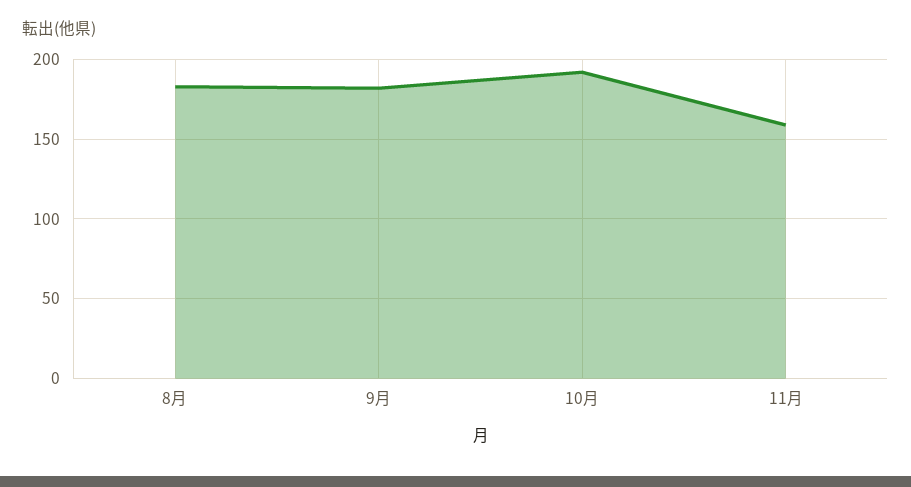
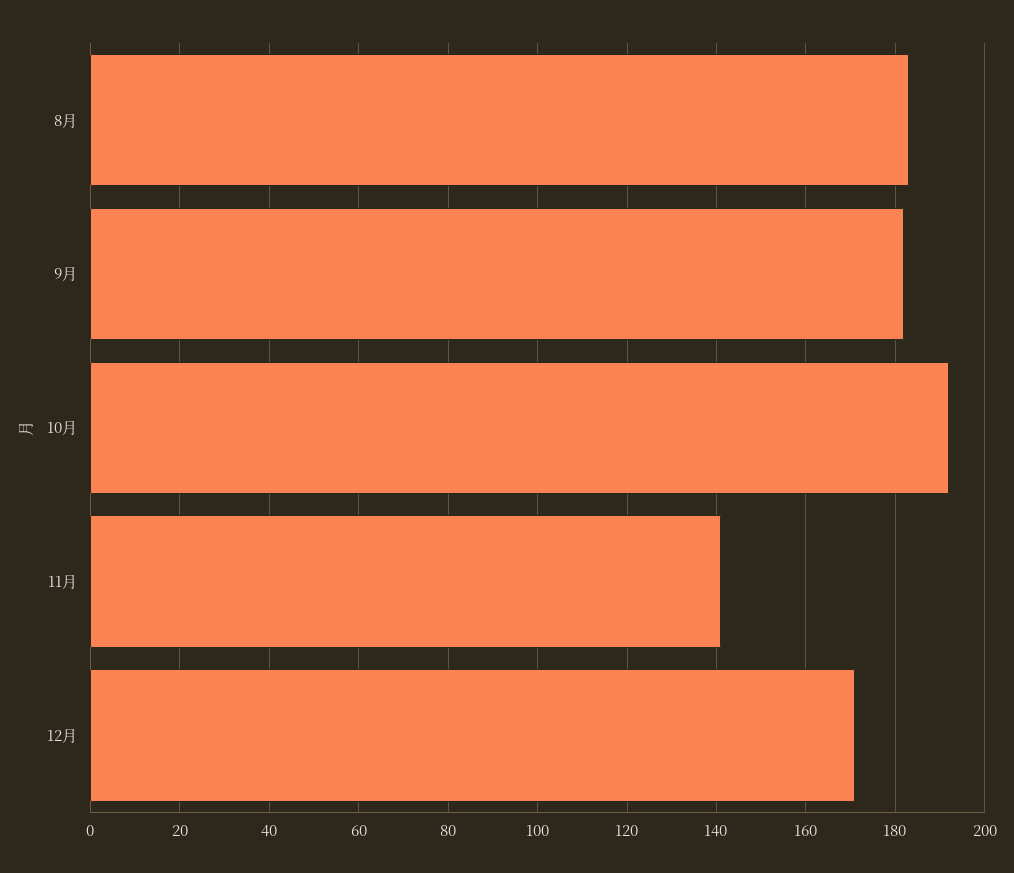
11月: 160 -> 140
12月: none -> 170

